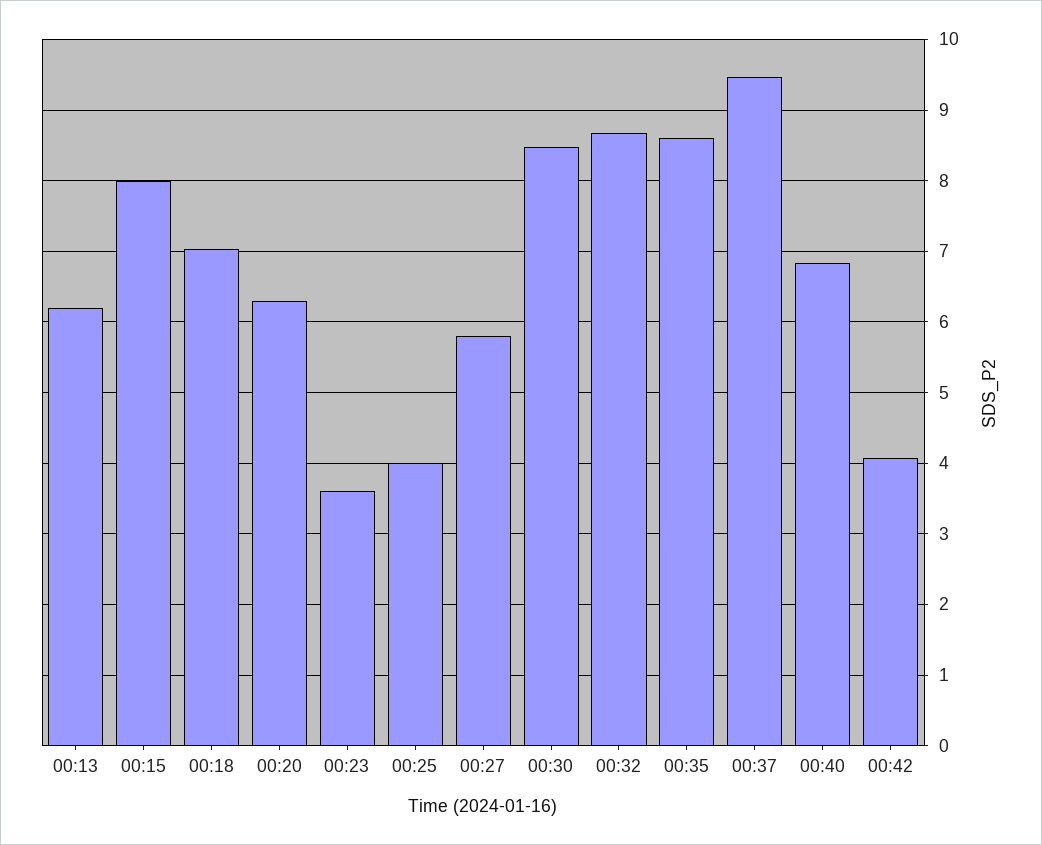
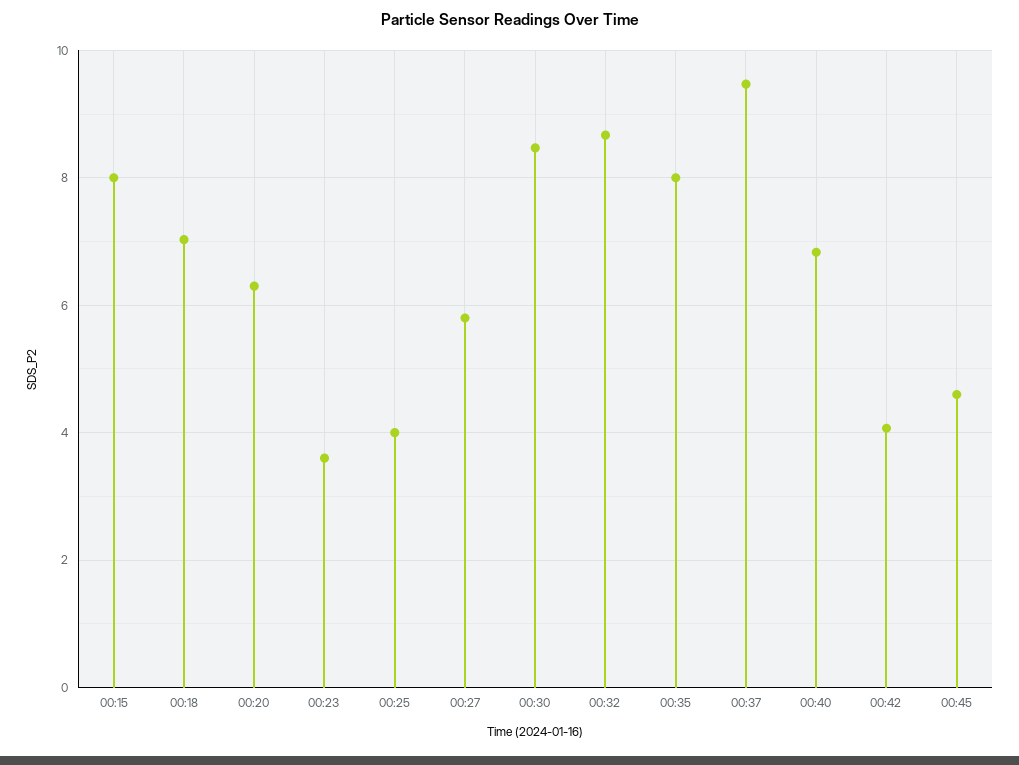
00:13: 6.2 -> none
00:35: 8.6 -> 8
00:45: none -> 4.6

